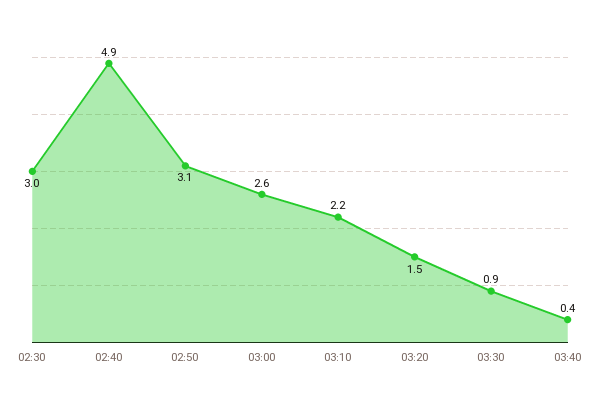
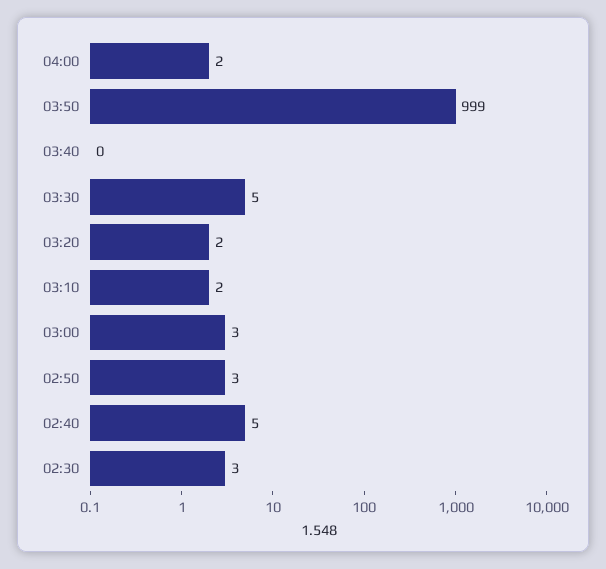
03:30: 0.9 -> 5
04:00: none -> 2
03:50: none -> 999

